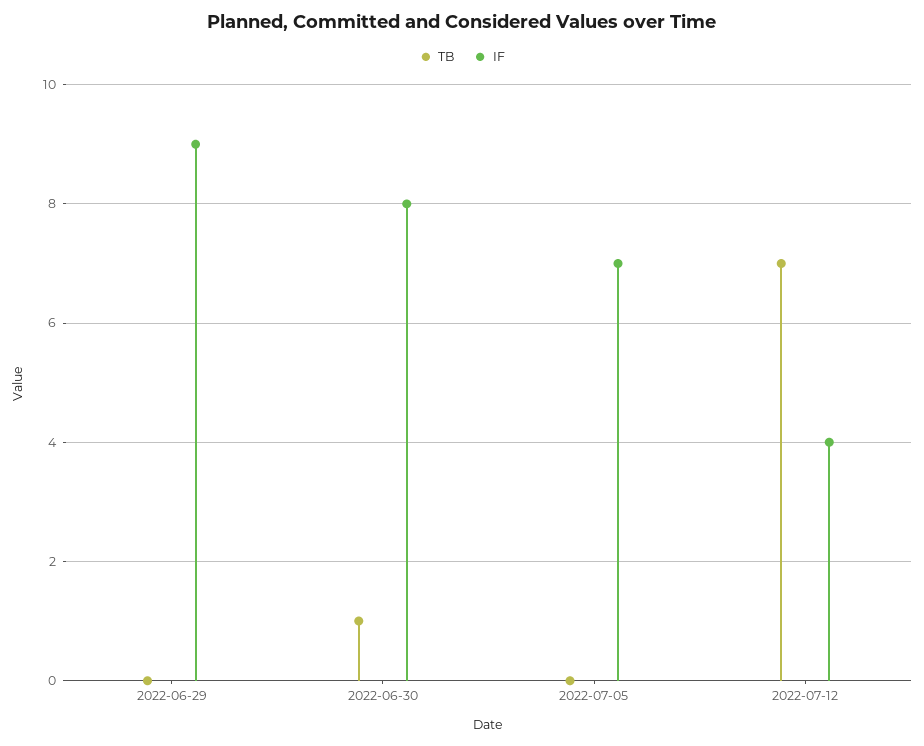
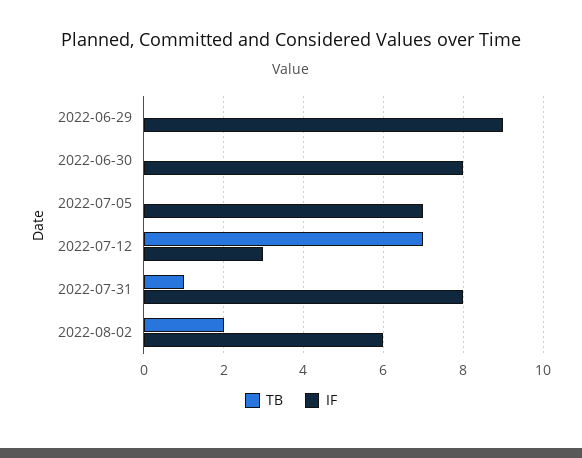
TB, 2022-06-30: 1 -> 0
IF, 2022-07-12: 4 -> 3
TB, 2022-07-31: none -> 1
IF, 2022-07-31: none -> 8
TB, 2022-08-02: none -> 2
IF, 2022-08-02: none -> 6

